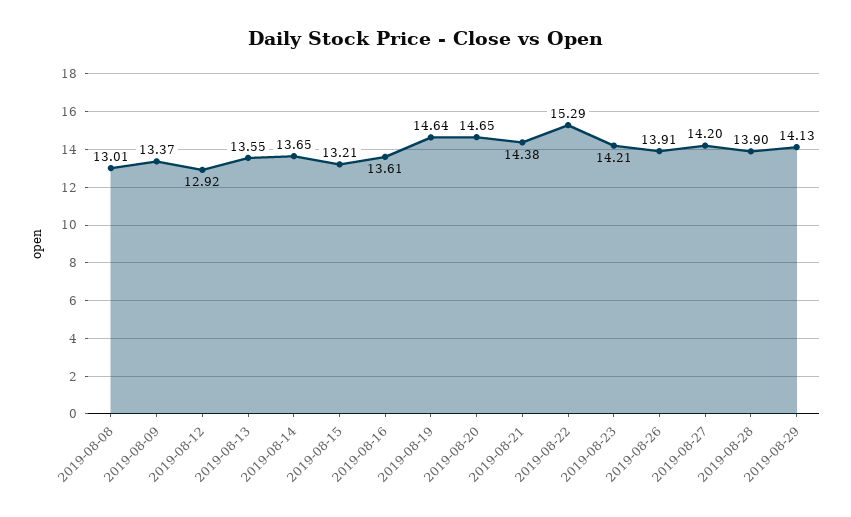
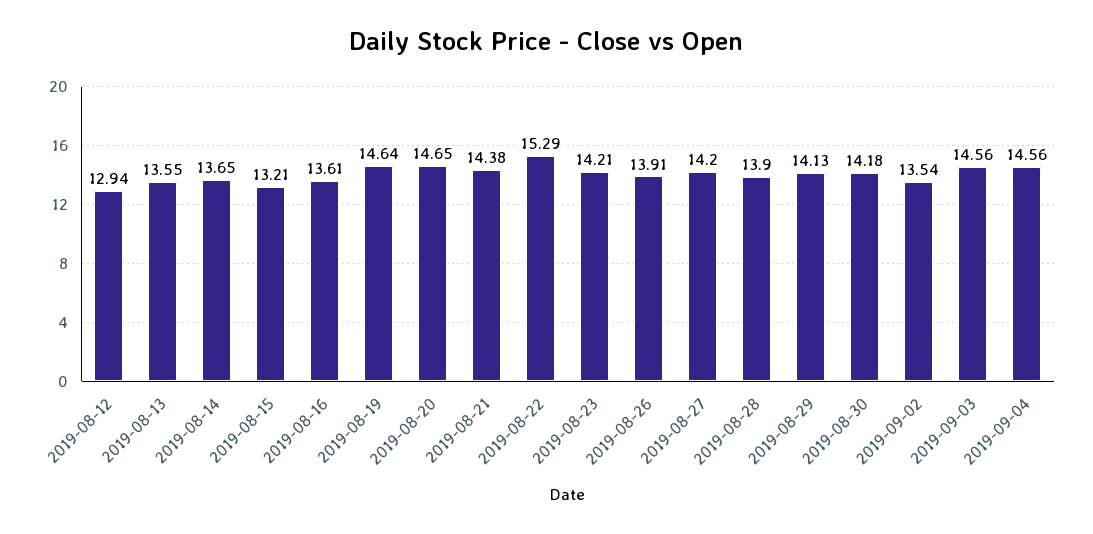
2019-08-08: 13.01 -> none
2019-08-09: 13.37 -> none
2019-08-12: 12.92 -> 12.94
2019-08-30: none -> 14.18
2019-09-02: none -> 13.54
2019-09-03: none -> 14.56
2019-09-04: none -> 14.56

